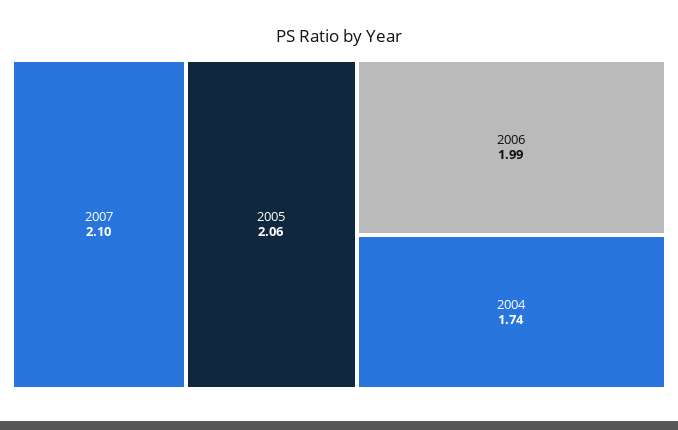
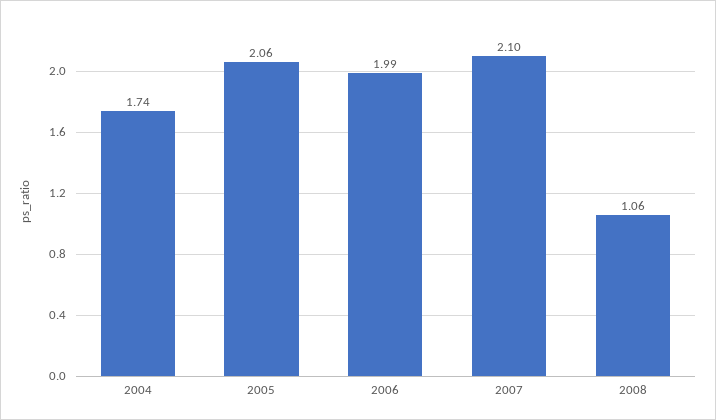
2008: none -> 1.06

